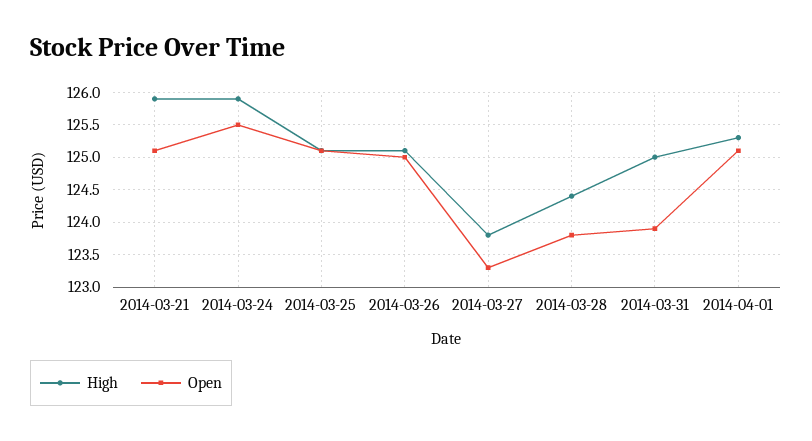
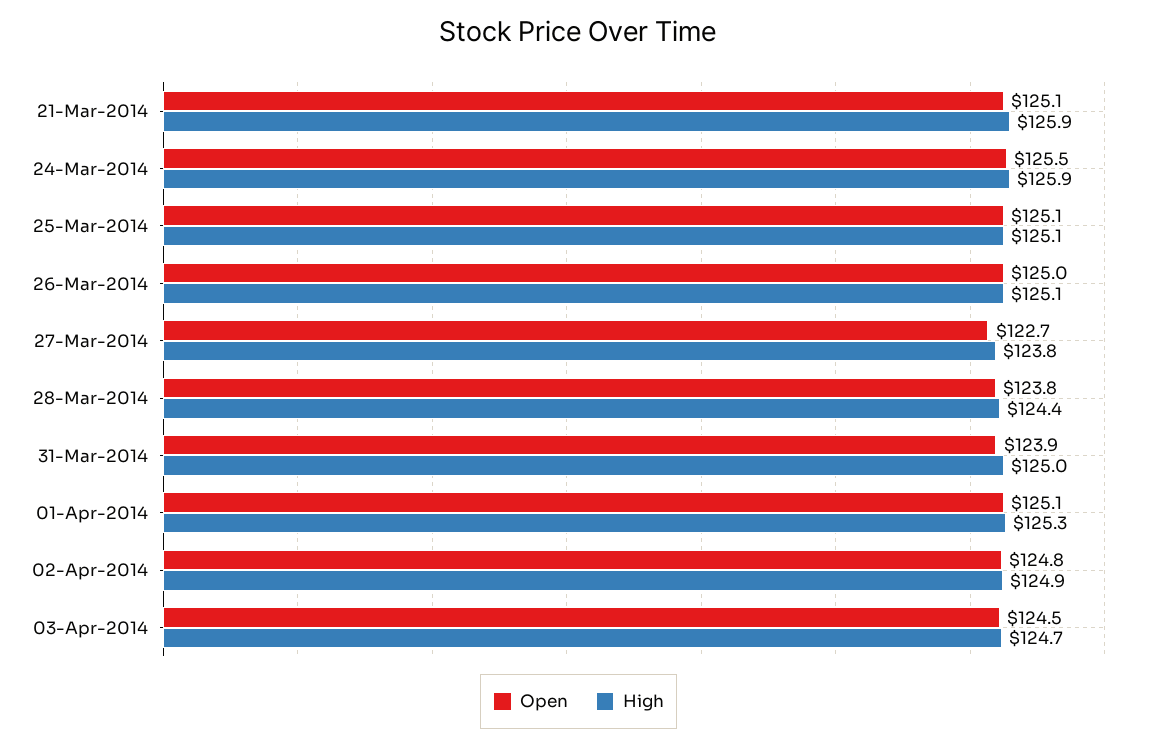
Open, 2014-03-27: 123.3 -> 122.7
Open, 02-Apr-2014: none -> 124.8
High, 02-Apr-2014: none -> 124.9
Open, 03-Apr-2014: none -> 124.5
High, 03-Apr-2014: none -> 124.7

